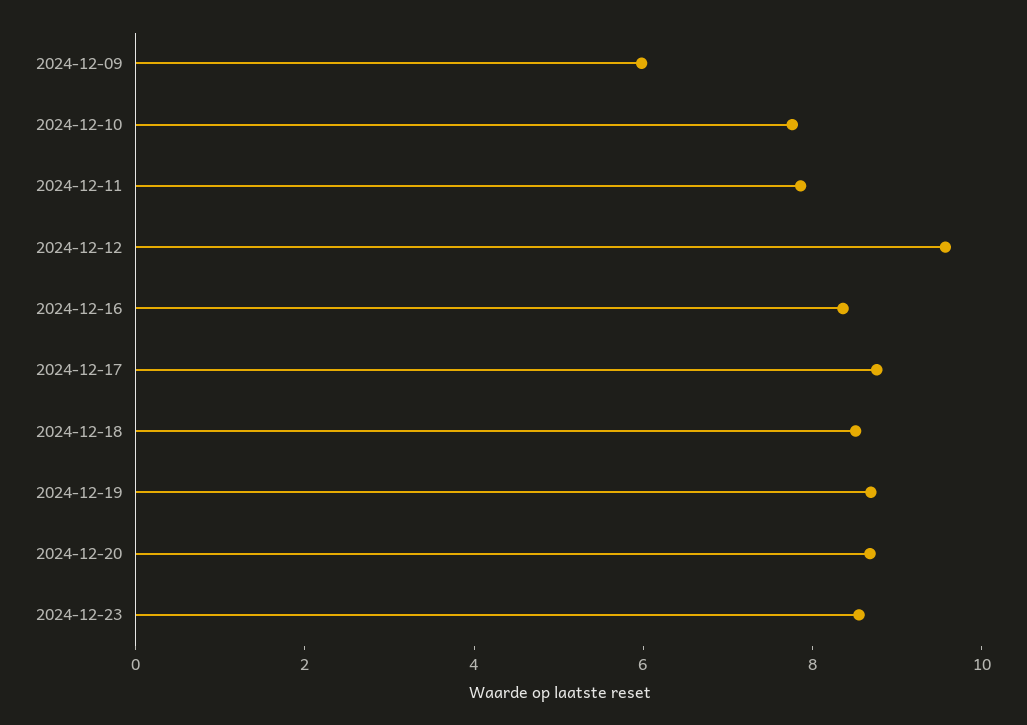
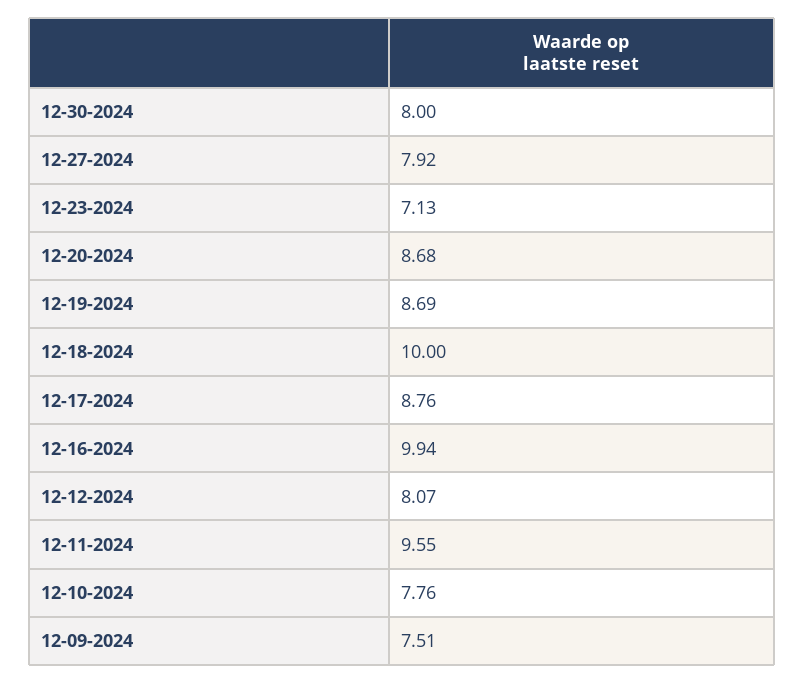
2024-12-09: 6 -> 7.51
2024-12-11: 8 -> 9.55
2024-12-12: 9.5 -> 8.07
2024-12-16: 8.5 -> 9.94
2024-12-18: 8.5 -> 10
2024-12-23: 8.5 -> 7.13
12-30-2024: none -> 8
12-27-2024: none -> 7.92

